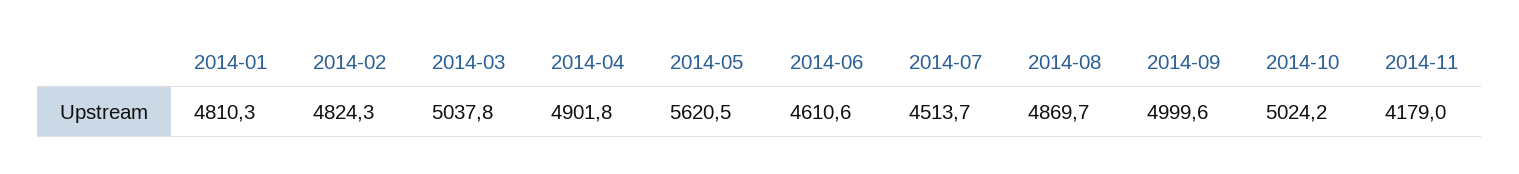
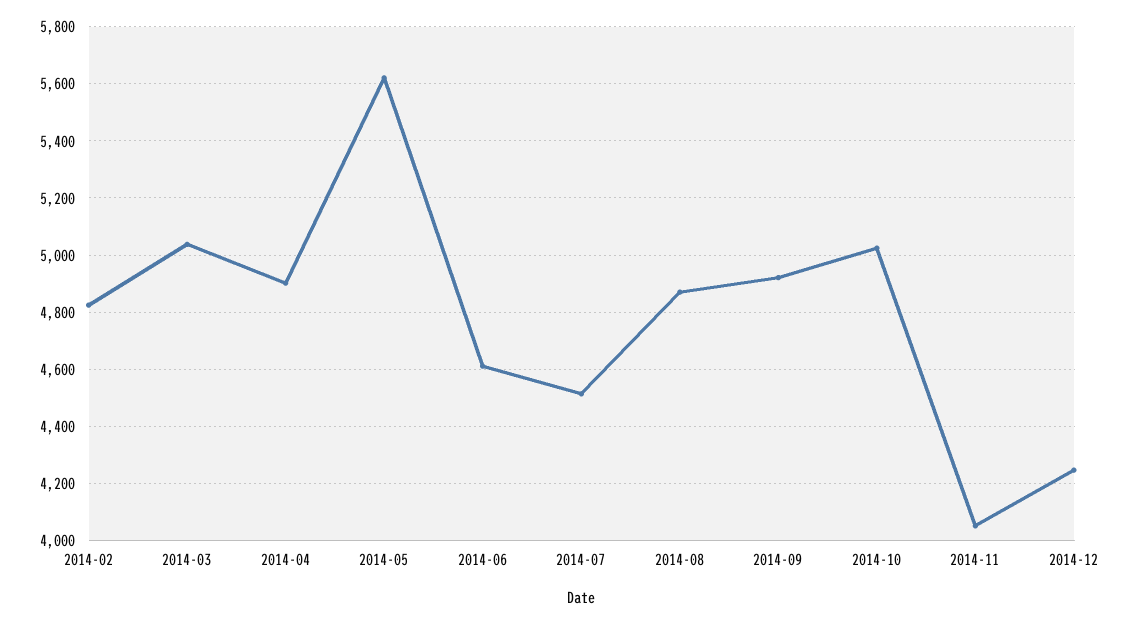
2014-01: 4810.3 -> none
2014-09: 4999.6 -> 4925
2014-11: 4179 -> 4050
2014-12: none -> 4250

